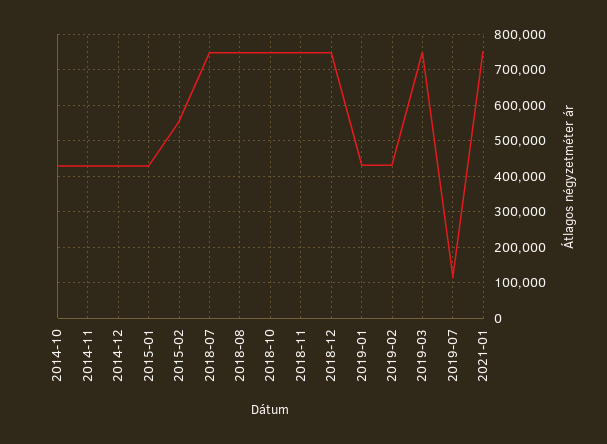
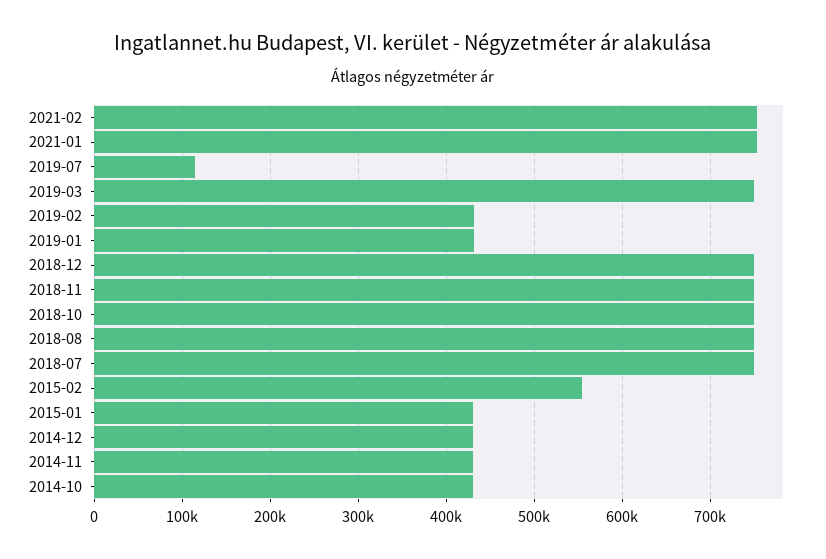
2021-02: none -> 750000

